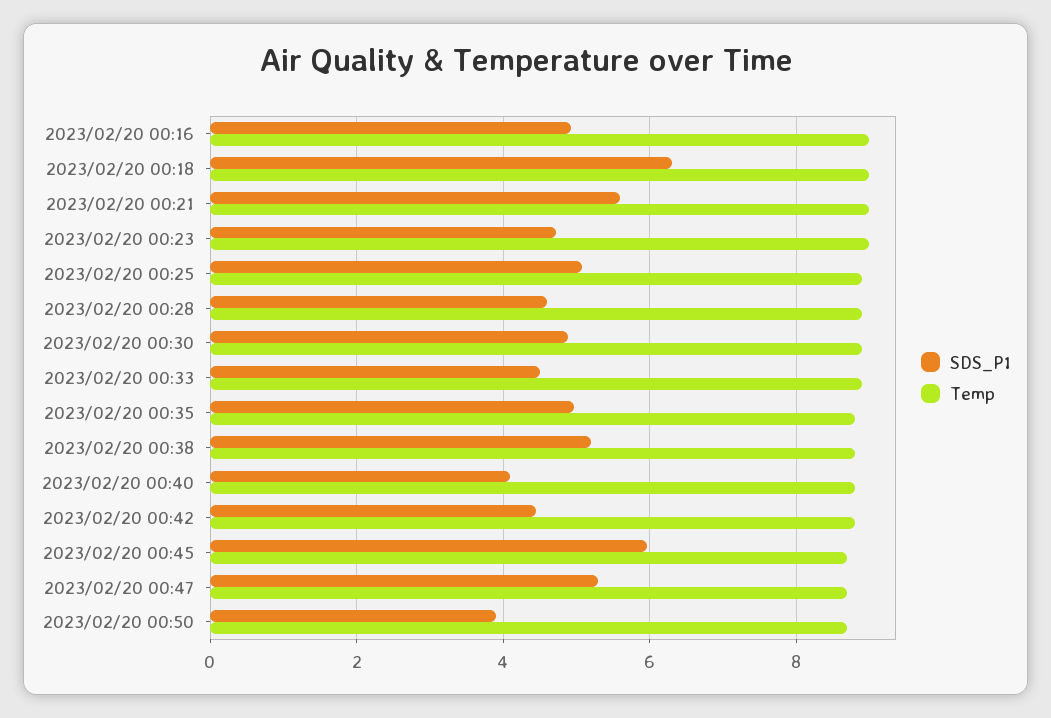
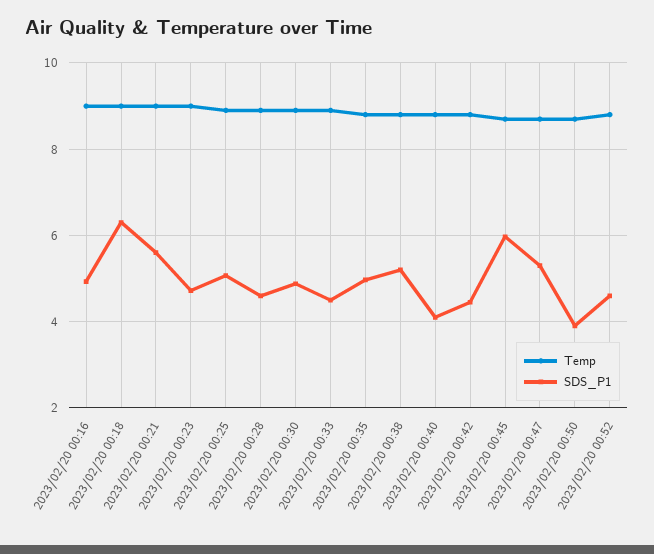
Temp, 2023/02/20 00:52: none -> 8.8
SDS_P1, 2023/02/20 00:52: none -> 4.6

